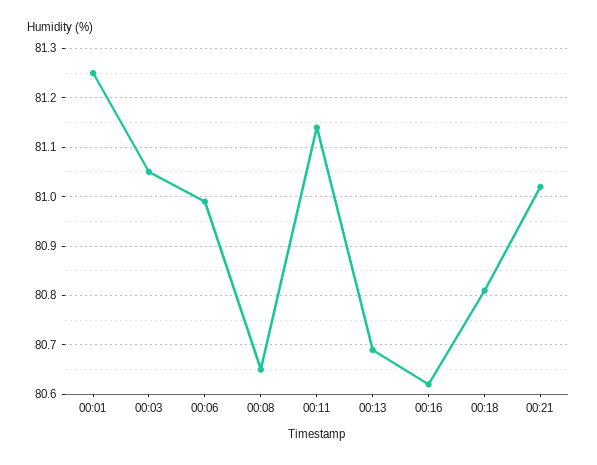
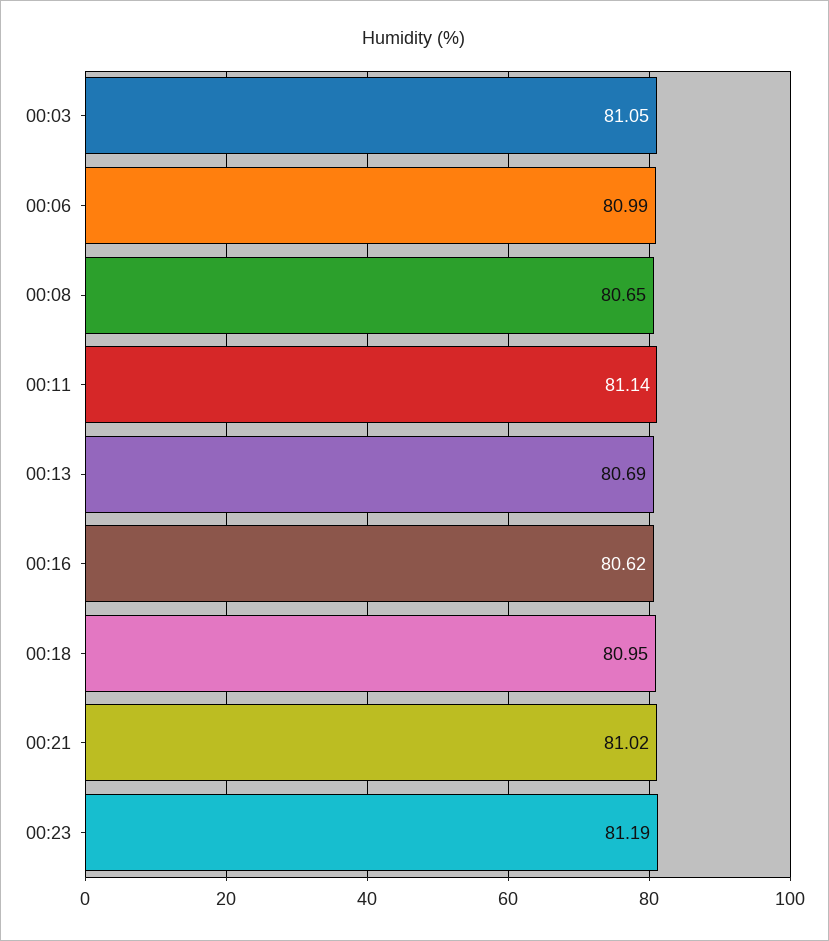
00:01: 81.25 -> none
00:18: 80.8 -> 80.95
00:23: none -> 81.19

